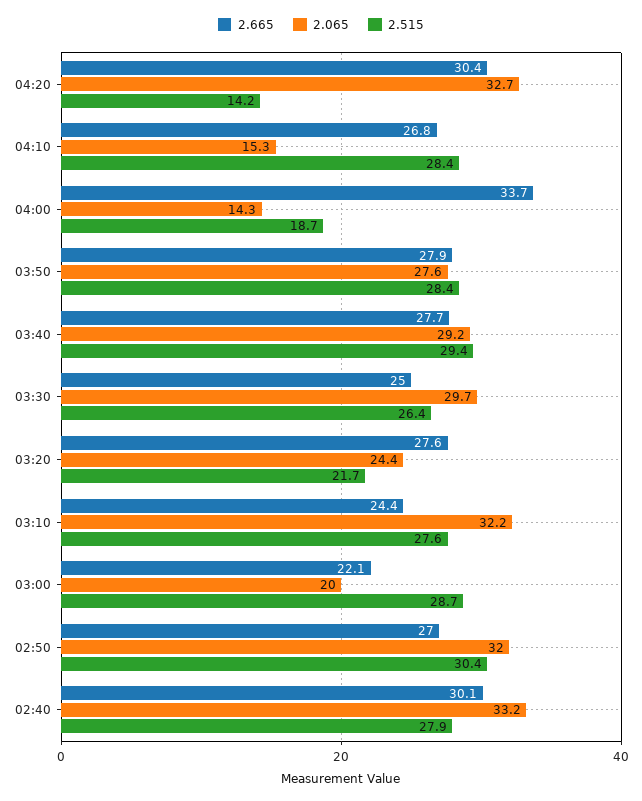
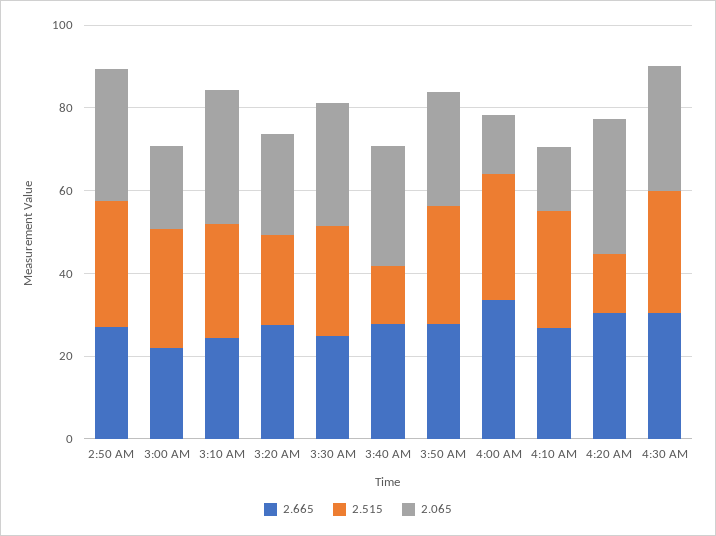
2.515, 04:00: 18.7 -> 30
2.515, 03:40: 29.4 -> 15
2.665, 02:40: 30.1 -> none
2.065, 02:40: 33.2 -> none
2.515, 02:40: 27.9 -> none
2.665, 4:30 AM: none -> 30
2.515, 4:30 AM: none -> 30
2.065, 4:30 AM: none -> 30

